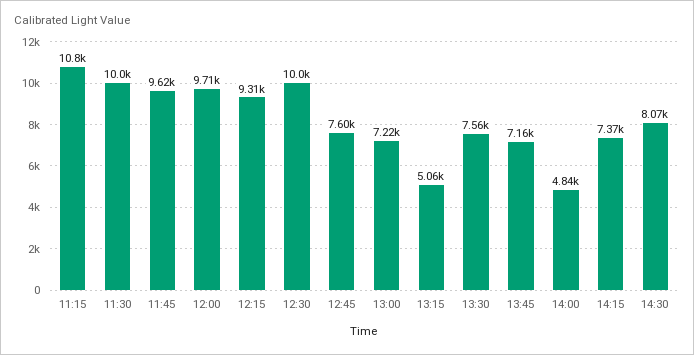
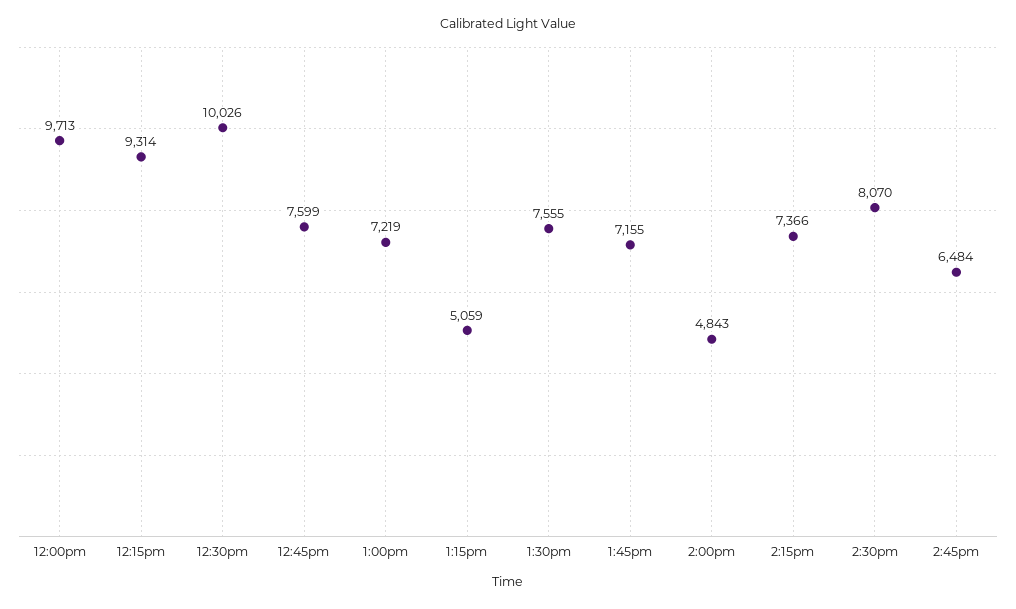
11:15: 10800 -> none
11:30: 10000 -> none
11:45: 9620 -> none
2:45pm: none -> 6484

